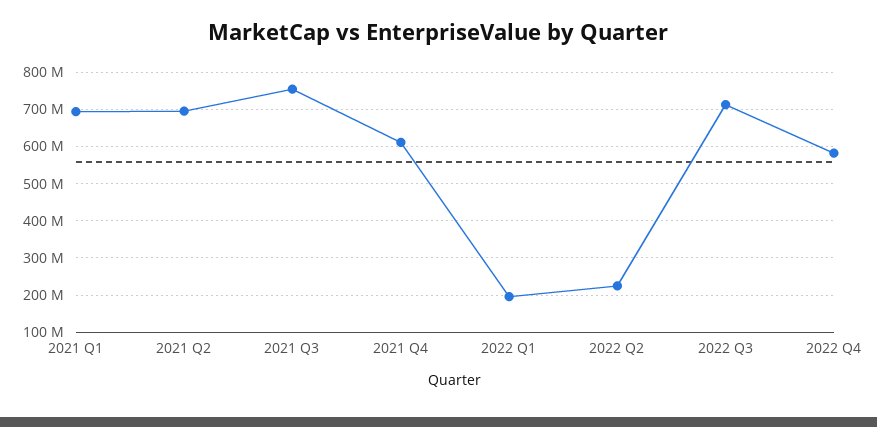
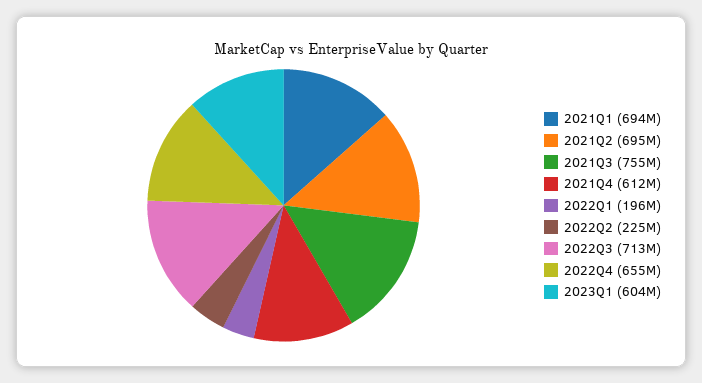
2022 Q4: 580000000 -> 655000000
2023Q1: none -> 604000000

